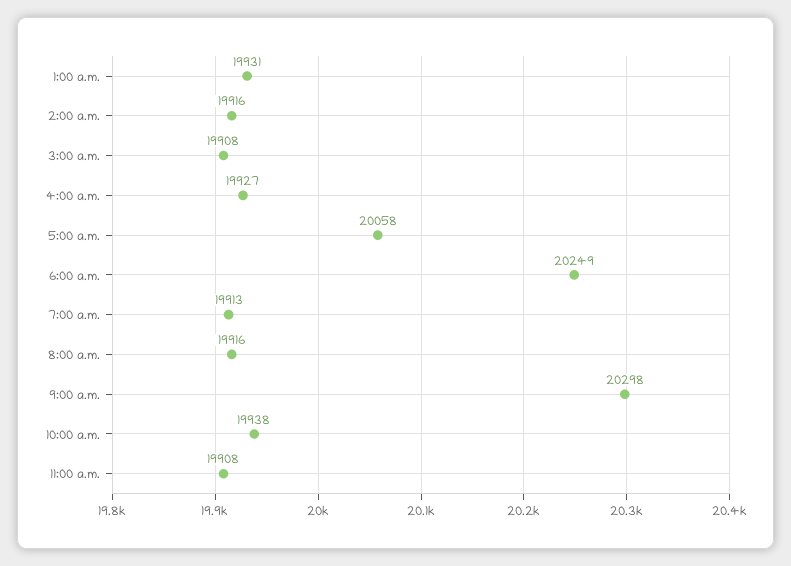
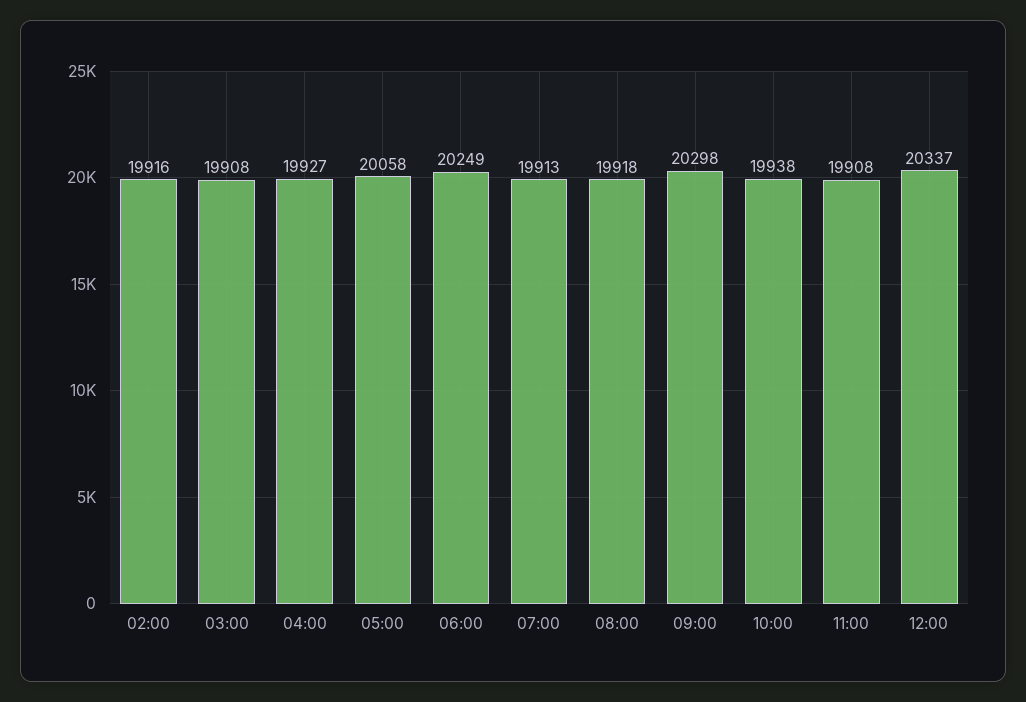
1:00 a.m.: 19931 -> none
8:00 a.m.: 19916 -> 19918
12:00: none -> 20337

